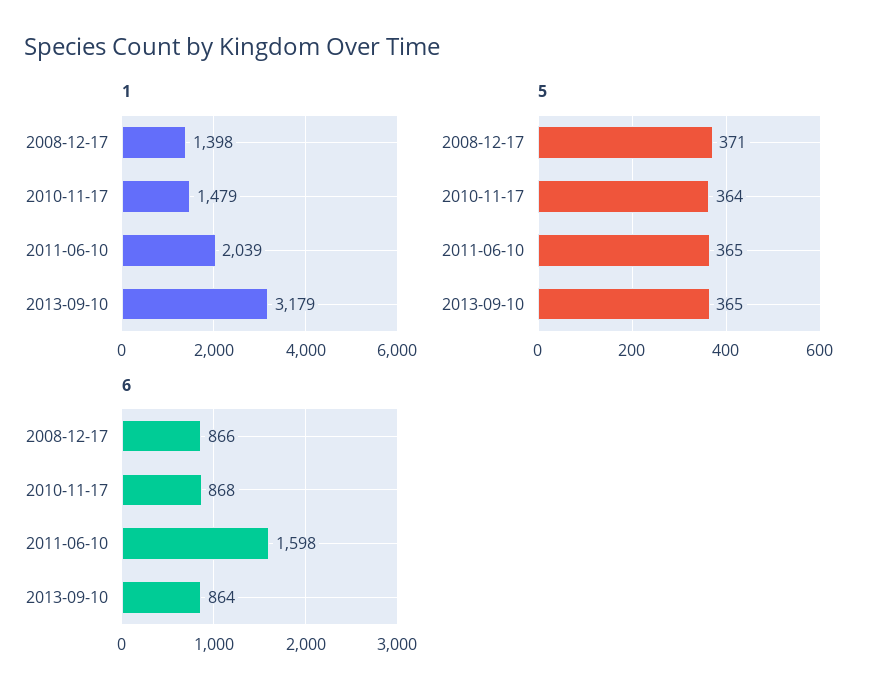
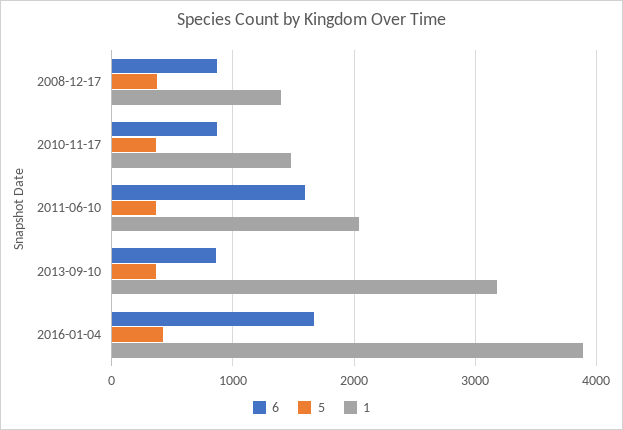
6, 2016-01-04: none -> 1700
5, 2016-01-04: none -> 400
1, 2016-01-04: none -> 3900

